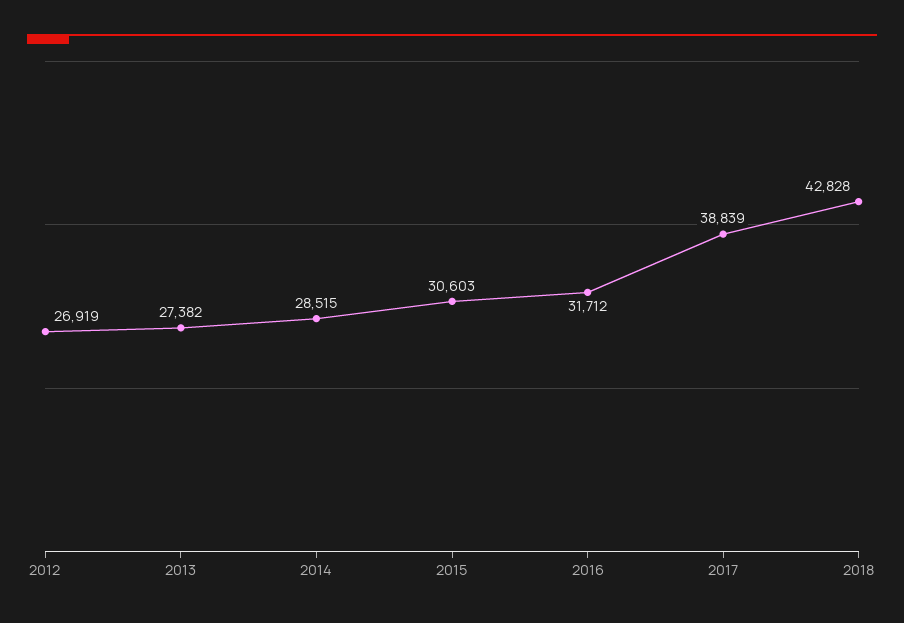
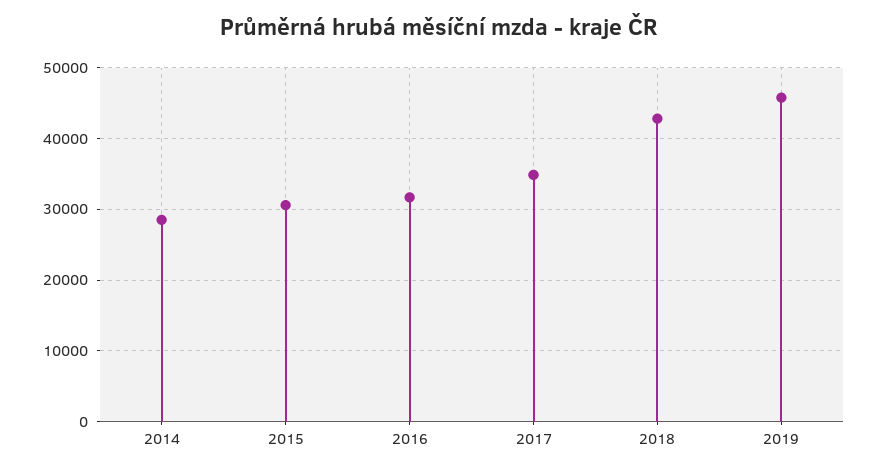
2012: 26919 -> none
2013: 27382 -> none
2017: 38839 -> 35000
2019: none -> 46000

